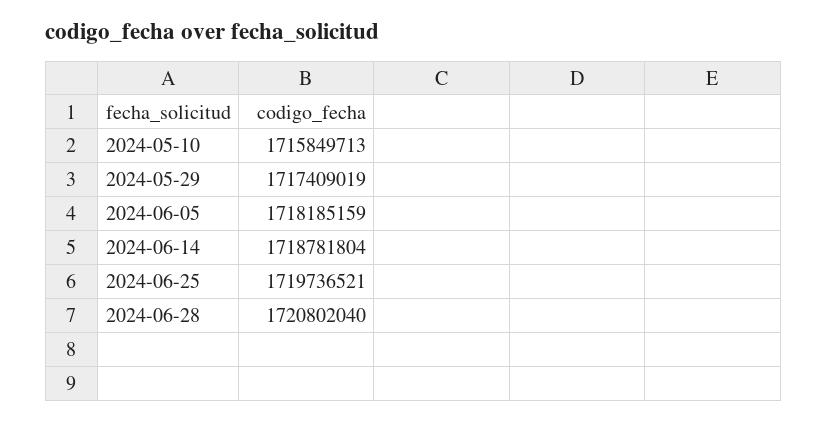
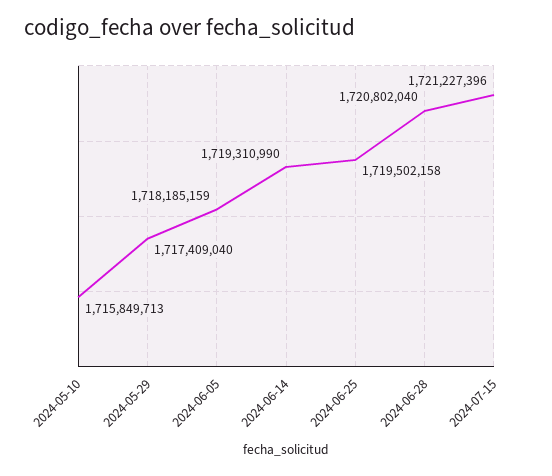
2024-05-29: 1717409019 -> 1717409040
2024-06-14: 1718781804 -> 1719310990
2024-06-25: 1719736521 -> 1719502158
2024-07-15: none -> 1721227396

